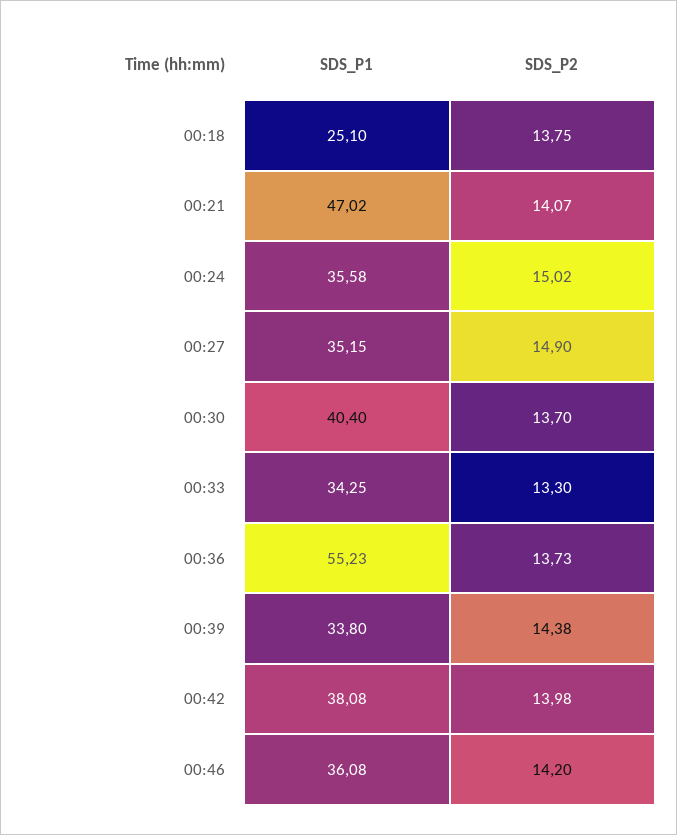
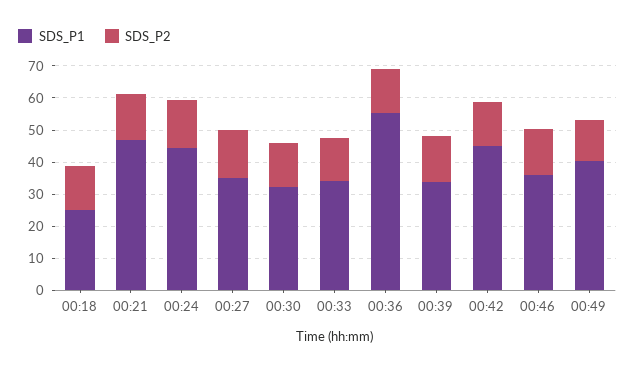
SDS_P1, 00:24: 35.58 -> 45
SDS_P1, 00:30: 40.4 -> 32.5
SDS_P1, 00:42: 38.08 -> 45
SDS_P1, 00:49: none -> 40
SDS_P2, 00:49: none -> 12.5

